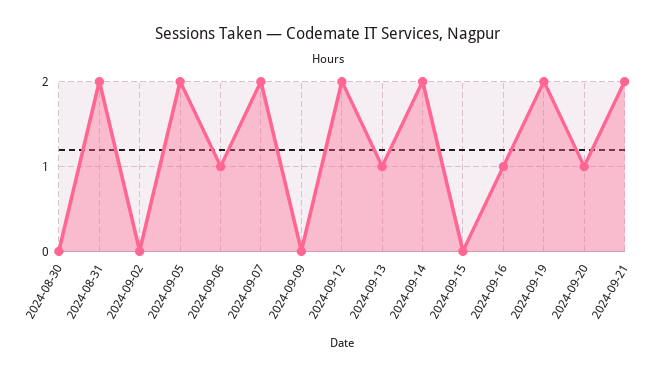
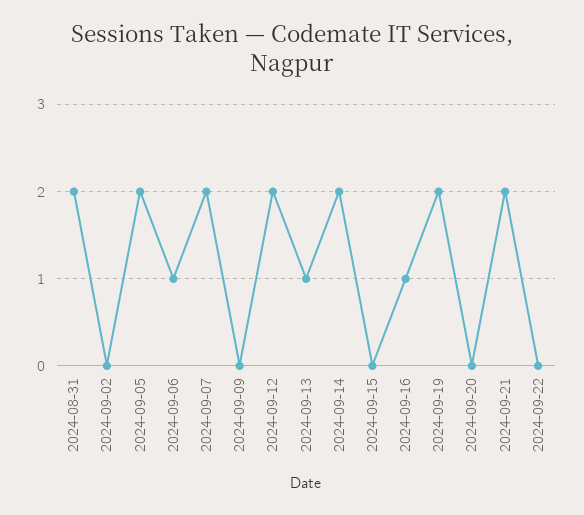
2024-08-30: 0 -> none
2024-09-20: 1 -> 0
2024-09-22: none -> 0

